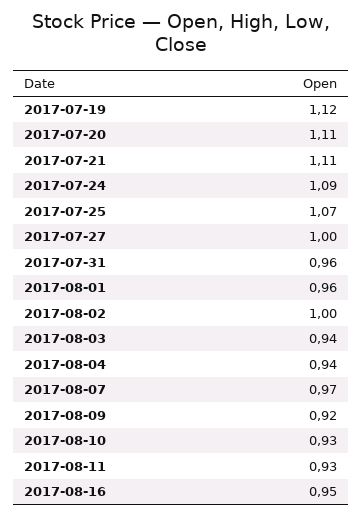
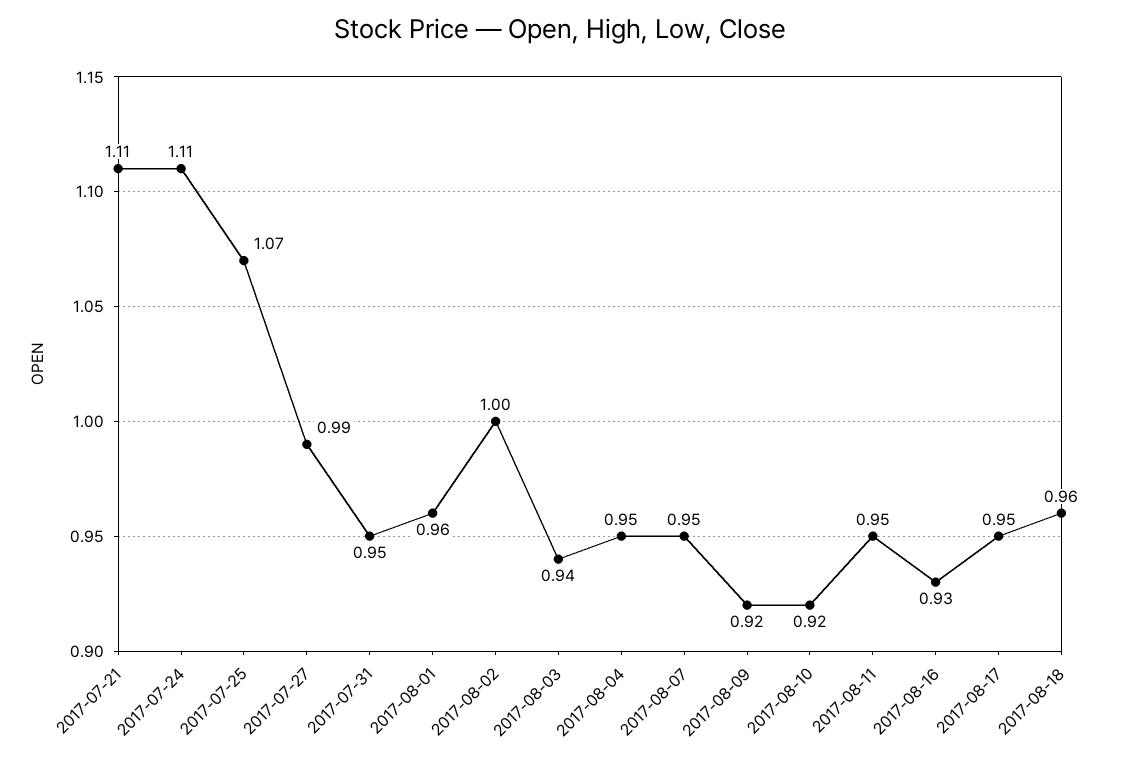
2017-07-19: 1.12 -> none
2017-07-20: 1.11 -> none
2017-07-24: 1.09 -> 1.11
2017-07-27: 1 -> 0.99
2017-07-31: 0.96 -> 0.95
2017-08-04: 0.94 -> 0.95
2017-08-07: 0.97 -> 0.95
2017-08-10: 0.93 -> 0.92
2017-08-11: 0.93 -> 0.95
2017-08-16: 0.95 -> 0.93
2017-08-17: none -> 0.95
2017-08-18: none -> 0.96

